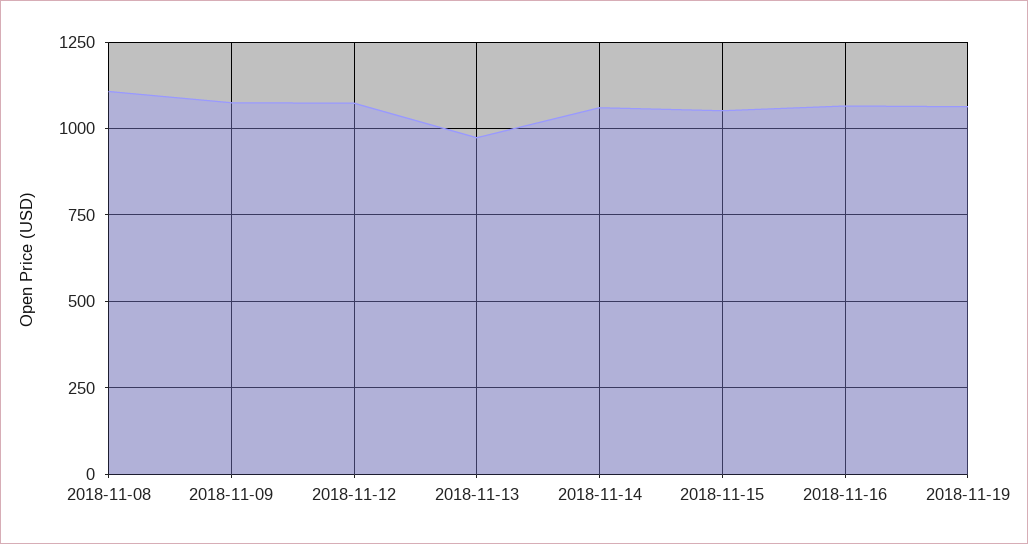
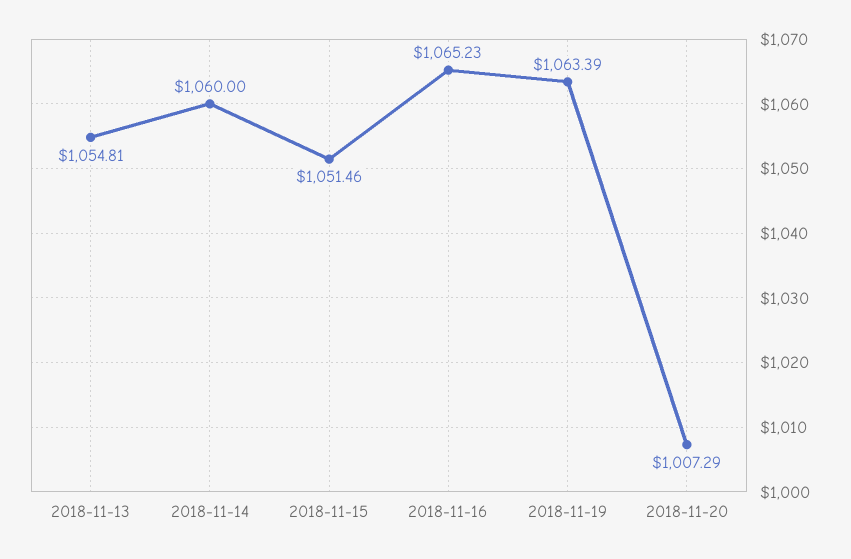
2018-11-08: 1100 -> none
2018-11-09: 1075 -> none
2018-11-12: 1075 -> none
2018-11-13: 975 -> 1054.81
2018-11-20: none -> 1007.29

